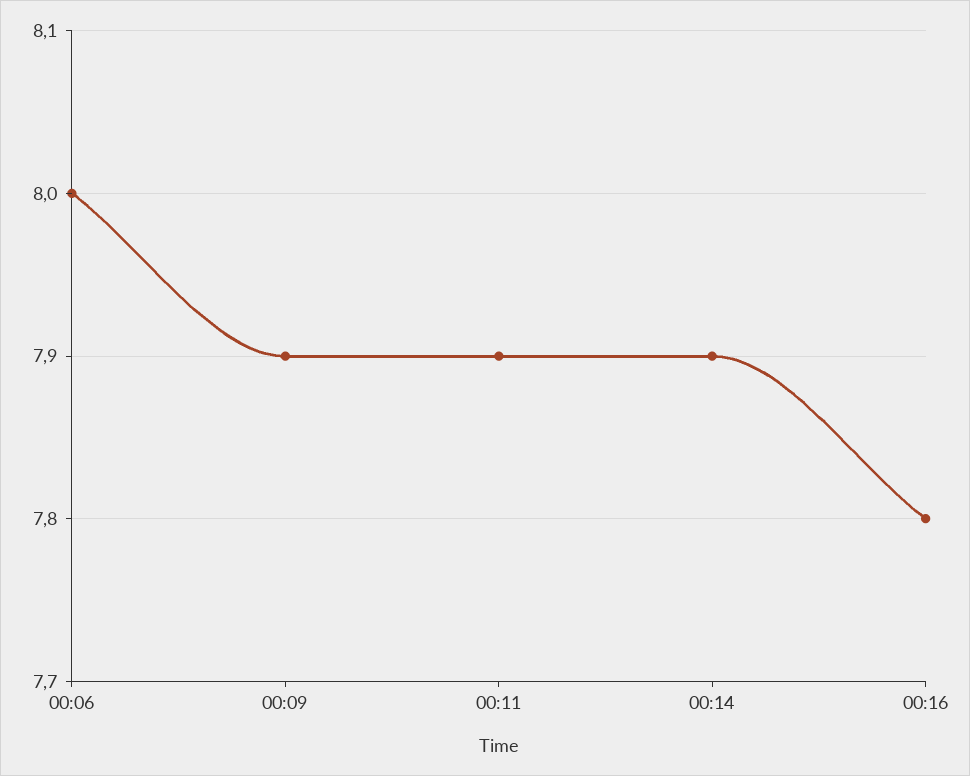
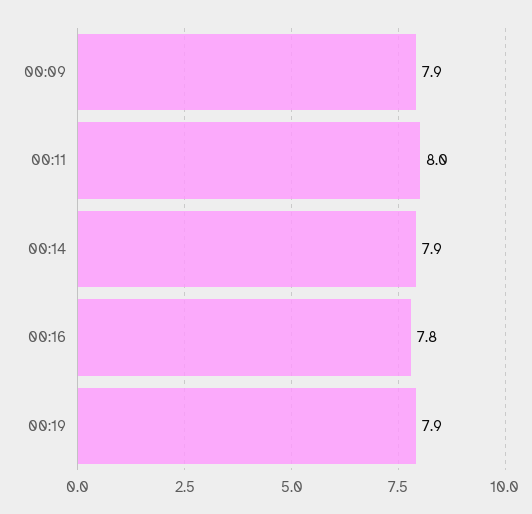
00:06: 8 -> none
00:11: 7.9 -> 8
00:19: none -> 7.9

